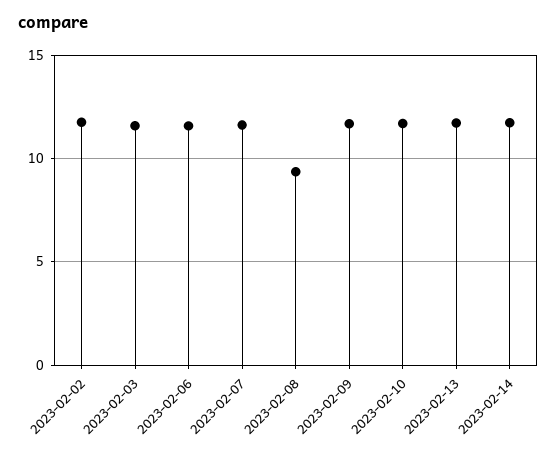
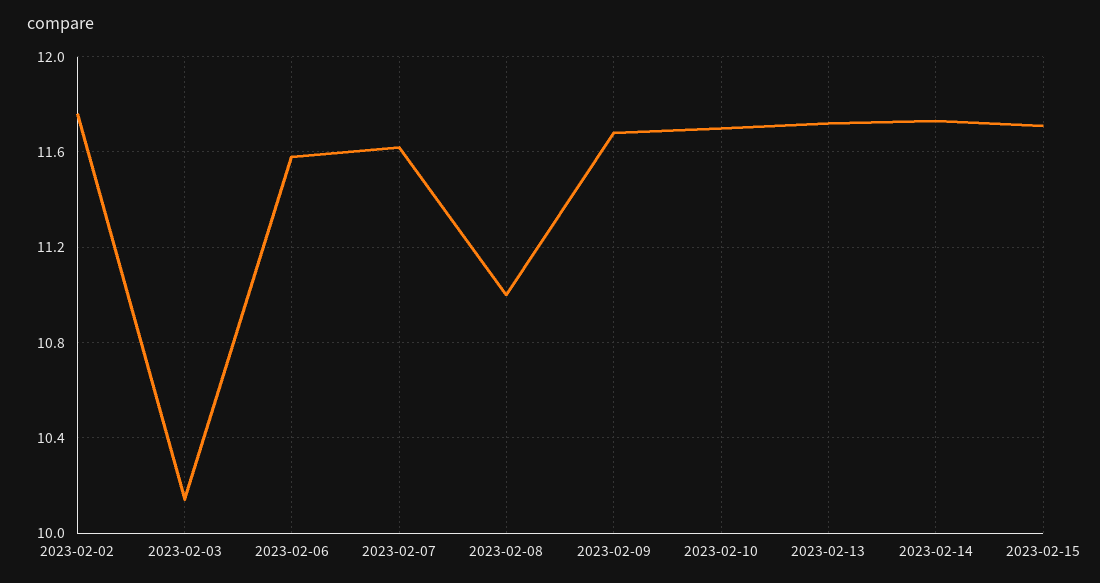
2023-02-03: 11.5 -> 10.15
2023-02-08: 9.5 -> 11
2023-02-15: none -> 11.7

